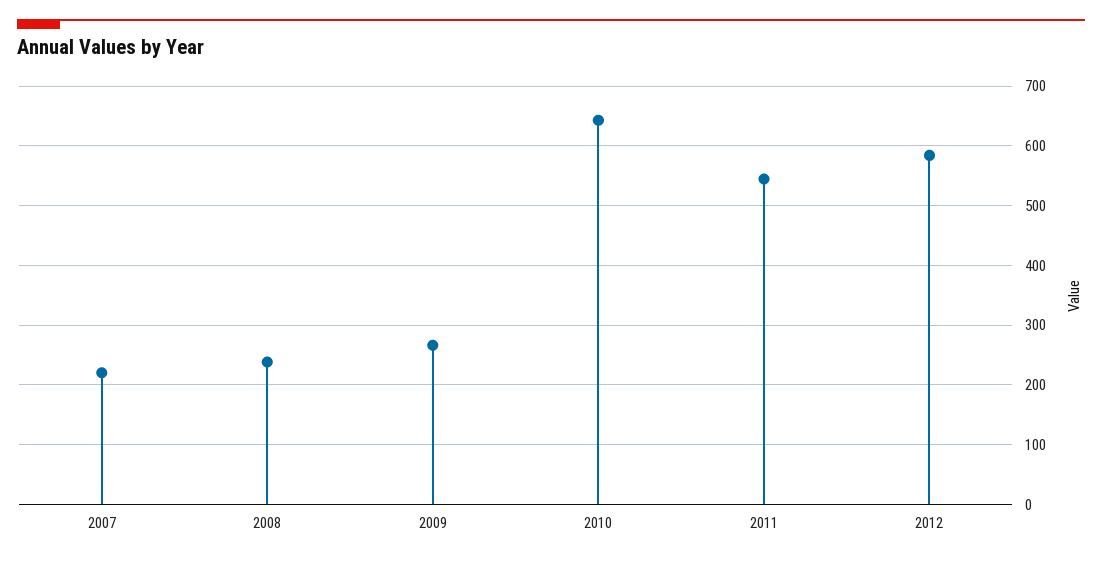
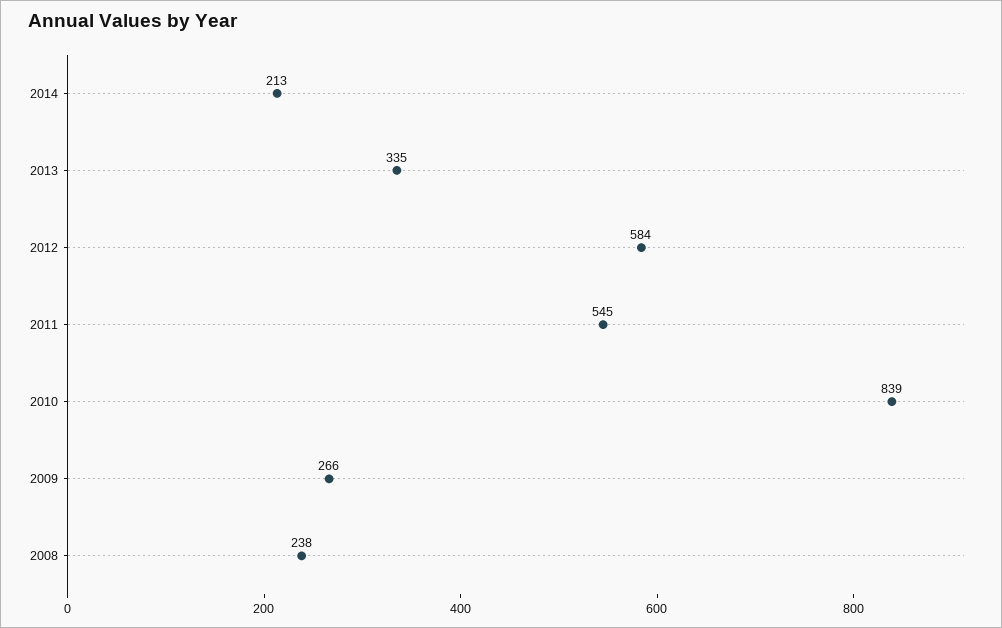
2007: 220 -> none
2010: 640 -> 839
2014: none -> 213
2013: none -> 335

